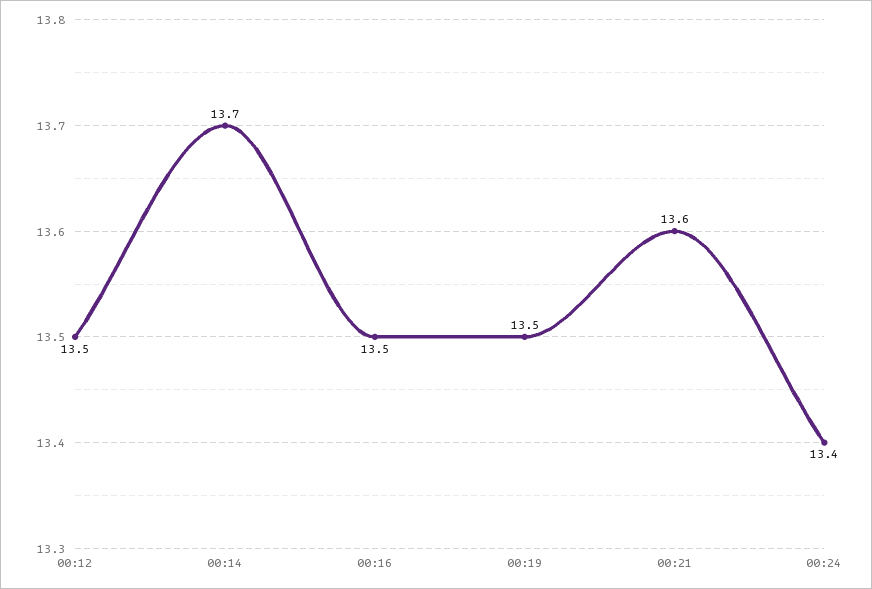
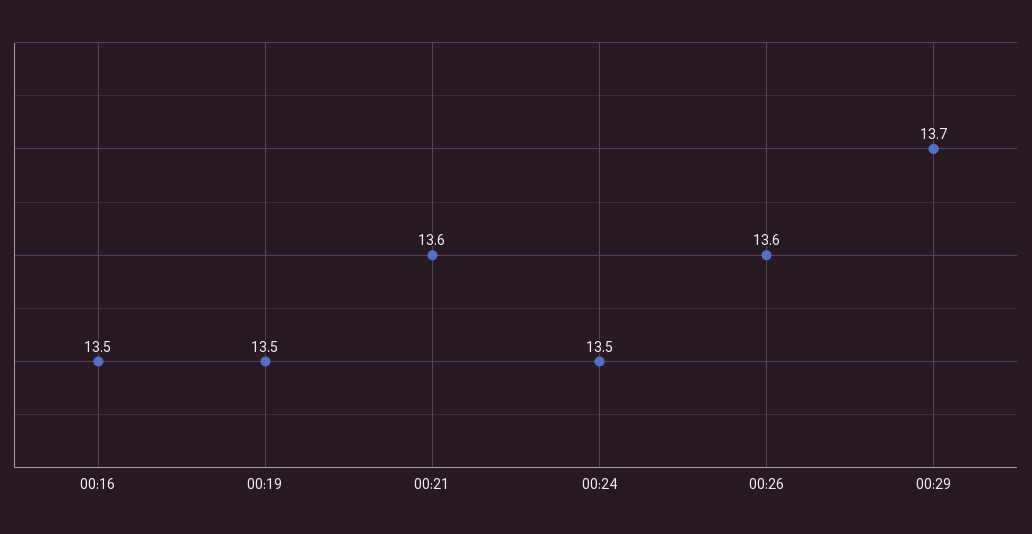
00:12: 13.5 -> none
00:14: 13.7 -> none
00:24: 13.4 -> 13.5
00:26: none -> 13.6
00:29: none -> 13.7

